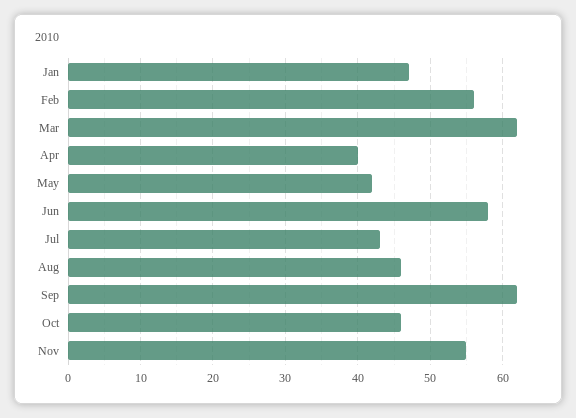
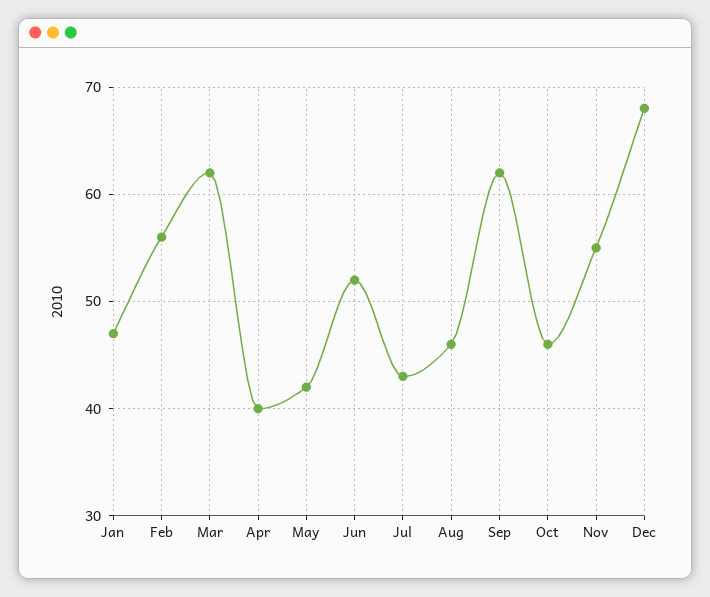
Jun: 58 -> 52
Dec: none -> 68

